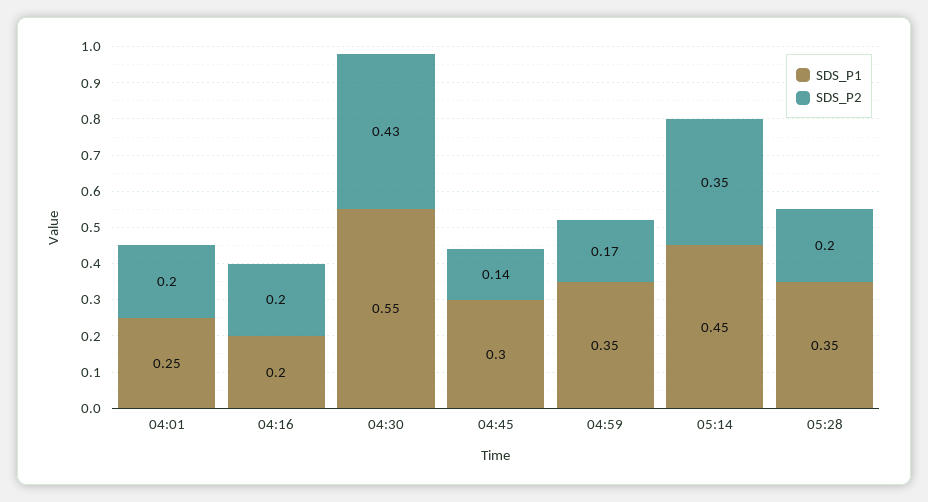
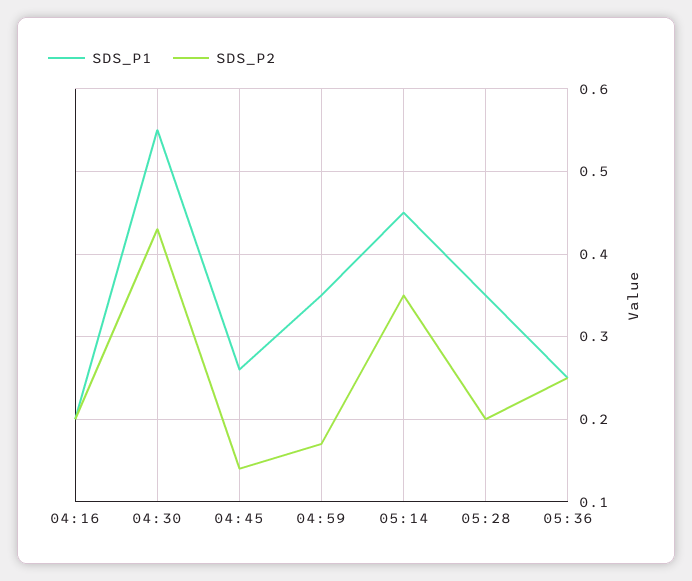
SDS_P1, 04:01: 0.25 -> none
SDS_P2, 04:01: 0.2 -> none
SDS_P1, 04:45: 0.3 -> 0.26
SDS_P1, 05:36: none -> 0.25
SDS_P2, 05:36: none -> 0.25

